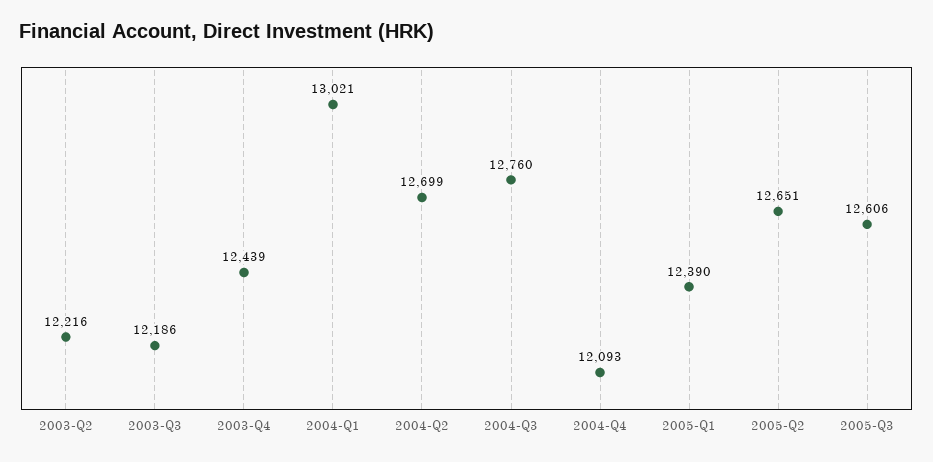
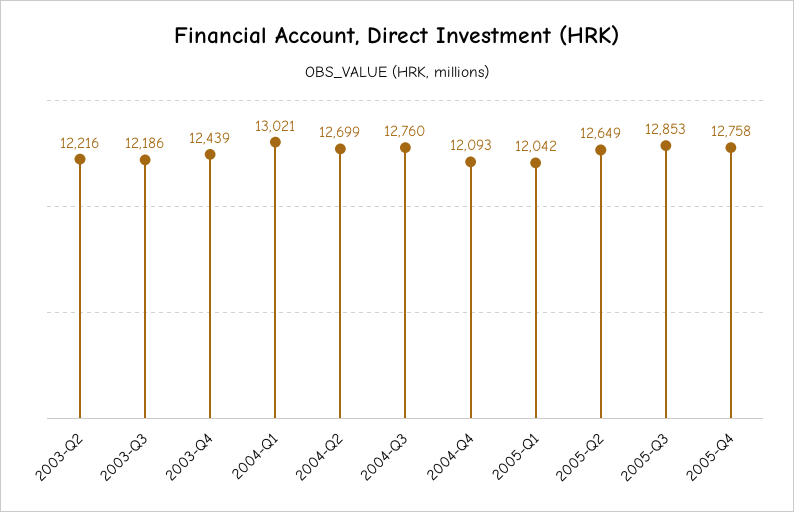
2005-Q1: 12390 -> 12042
2005-Q2: 12651 -> 12649
2005-Q3: 12606 -> 12853
2005-Q4: none -> 12758

